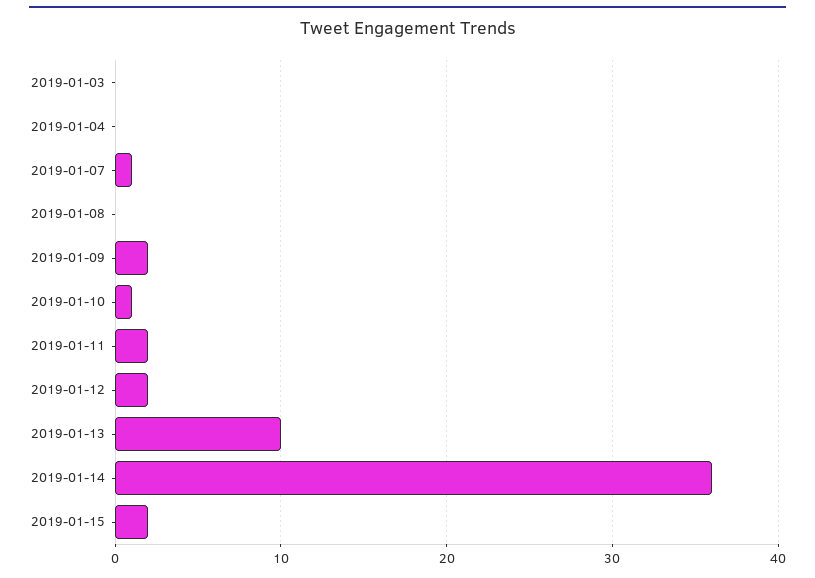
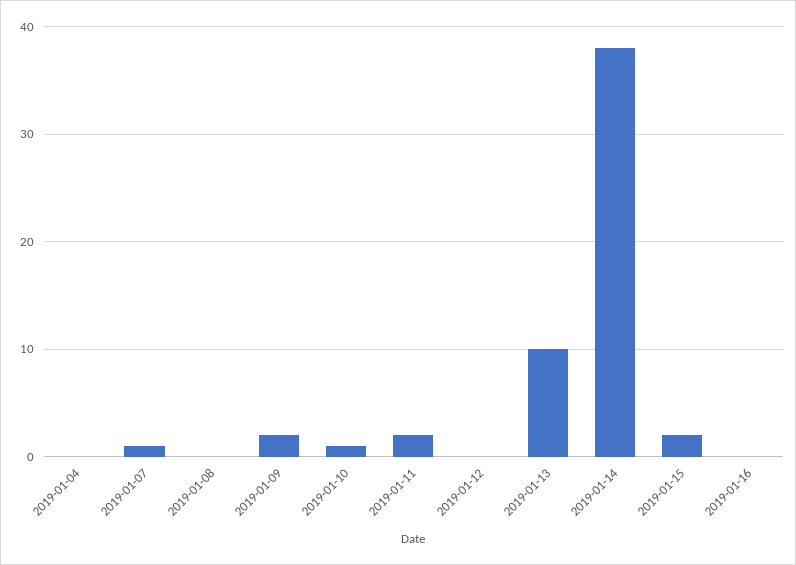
2019-01-03: 0 -> none
2019-01-12: 2 -> 0
2019-01-14: 36 -> 38
2019-01-16: none -> 0

